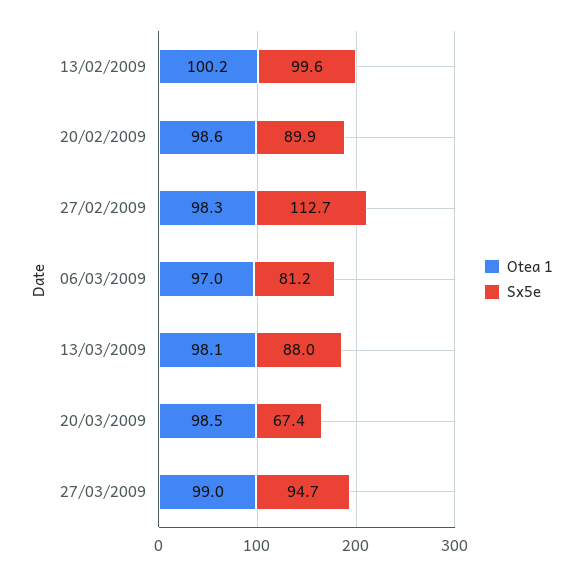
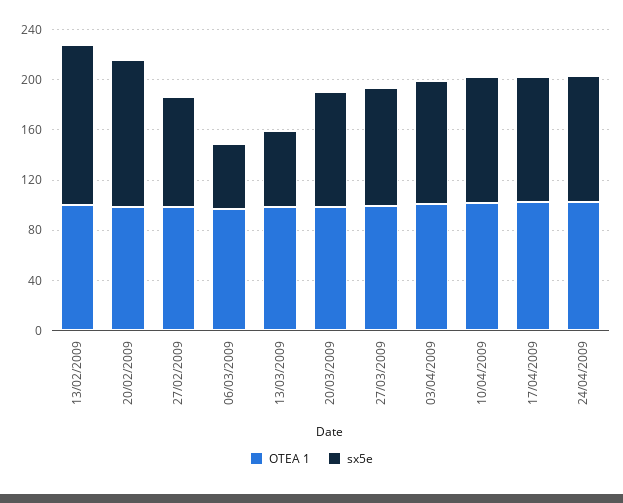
Sx5e, 13/02/2009: 99.6 -> 130
Sx5e, 20/02/2009: 89.9 -> 120
Sx5e, 27/02/2009: 112.7 -> 90
Sx5e, 06/03/2009: 81.2 -> 50
Sx5e, 13/03/2009: 88 -> 60
Sx5e, 20/03/2009: 67.4 -> 90
Otea 1, 03/04/2009: none -> 100
Sx5e, 03/04/2009: none -> 100
Otea 1, 10/04/2009: none -> 100
Sx5e, 10/04/2009: none -> 100
Otea 1, 17/04/2009: none -> 100
Sx5e, 17/04/2009: none -> 100
Otea 1, 24/04/2009: none -> 100
Sx5e, 24/04/2009: none -> 100

